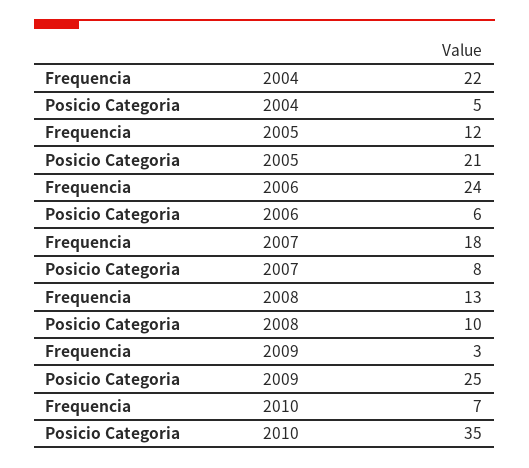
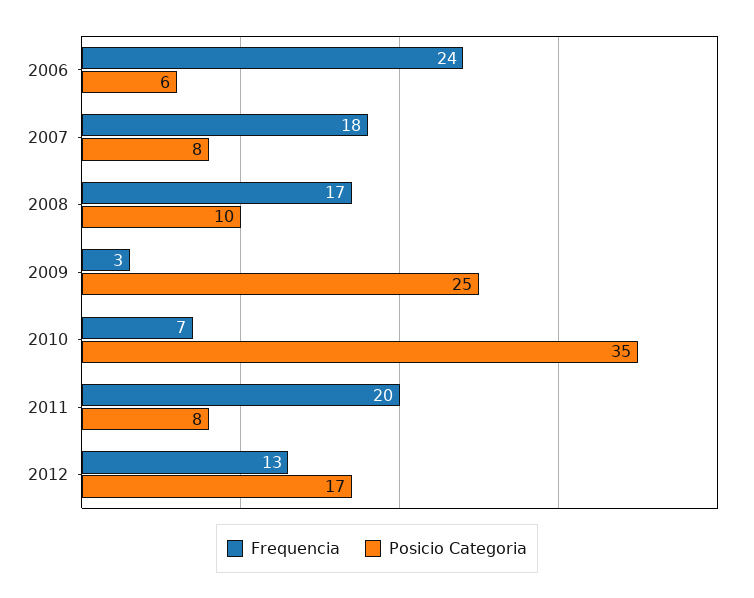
Frequencia, 2004: 22 -> none
Posicio Categoria, 2004: 5 -> none
Frequencia, 2005: 12 -> none
Posicio Categoria, 2005: 21 -> none
Frequencia, 2008: 13 -> 17
Frequencia, 2011: none -> 20
Posicio Categoria, 2011: none -> 8
Frequencia, 2012: none -> 13
Posicio Categoria, 2012: none -> 17

